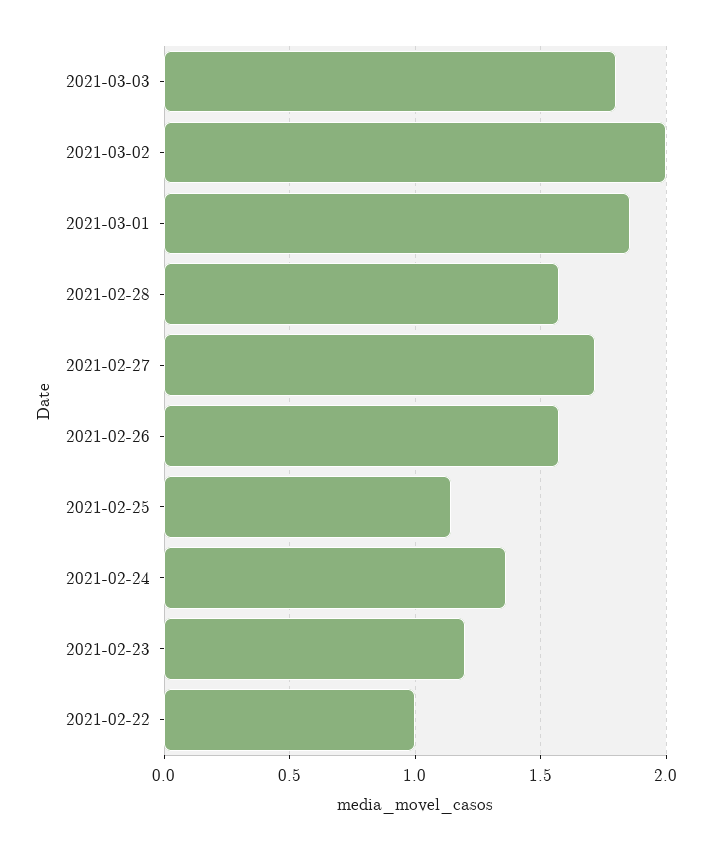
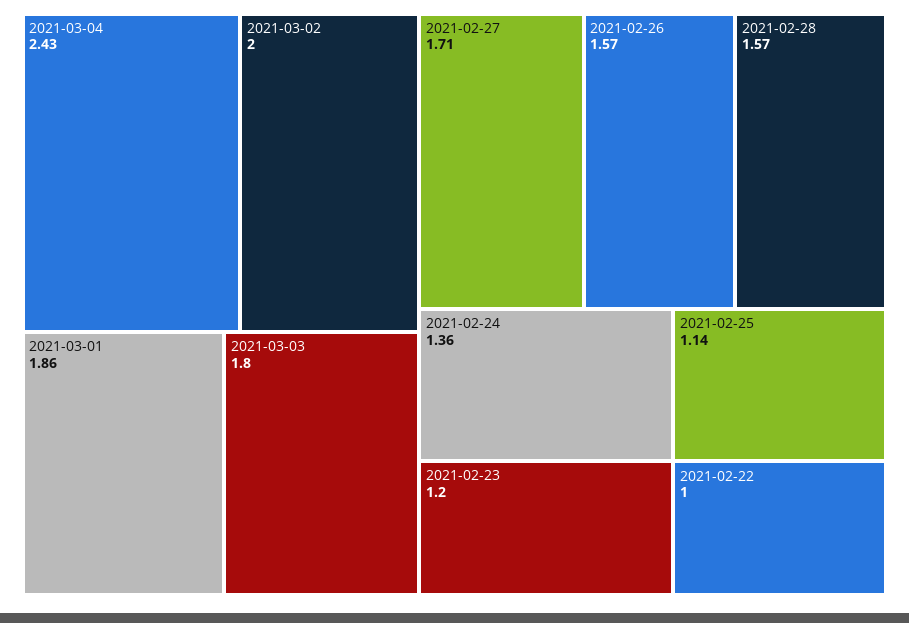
2021-03-04: none -> 2.43

